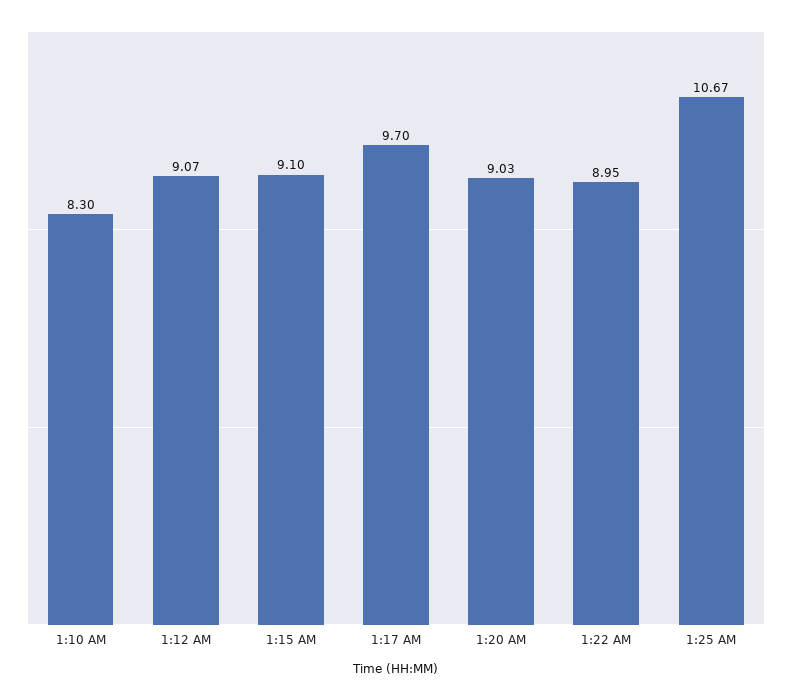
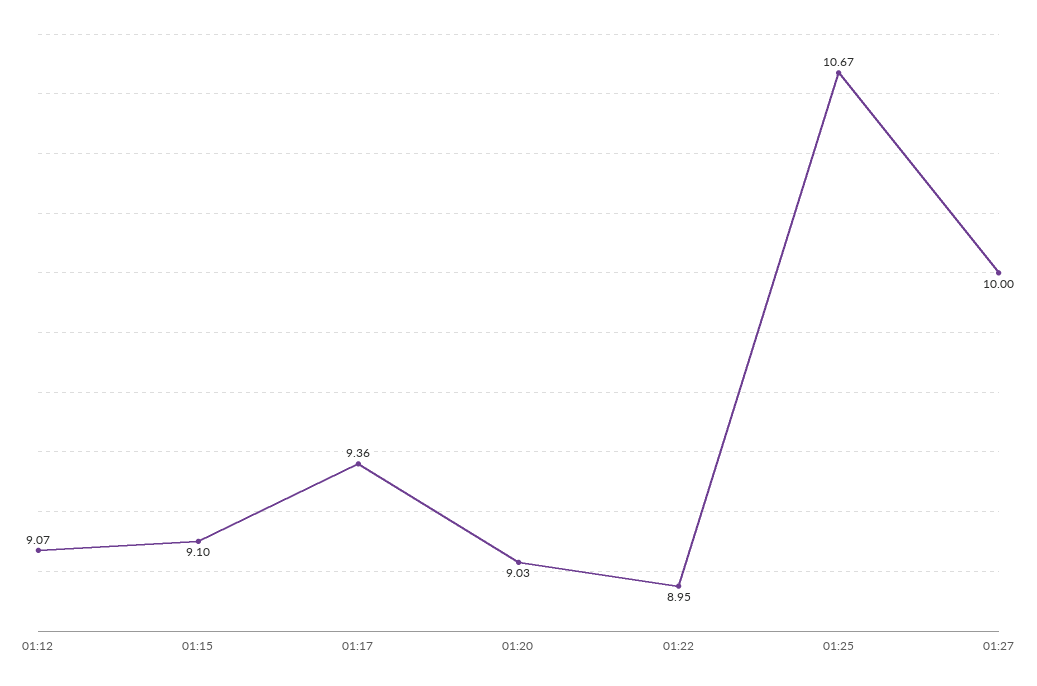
1:10 AM: 8.3 -> none
1:17 AM: 9.7 -> 9.36
01:27: none -> 10

